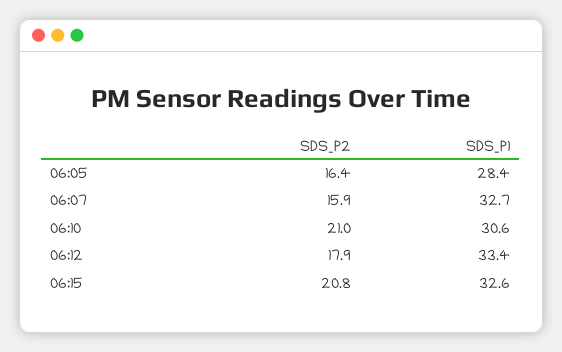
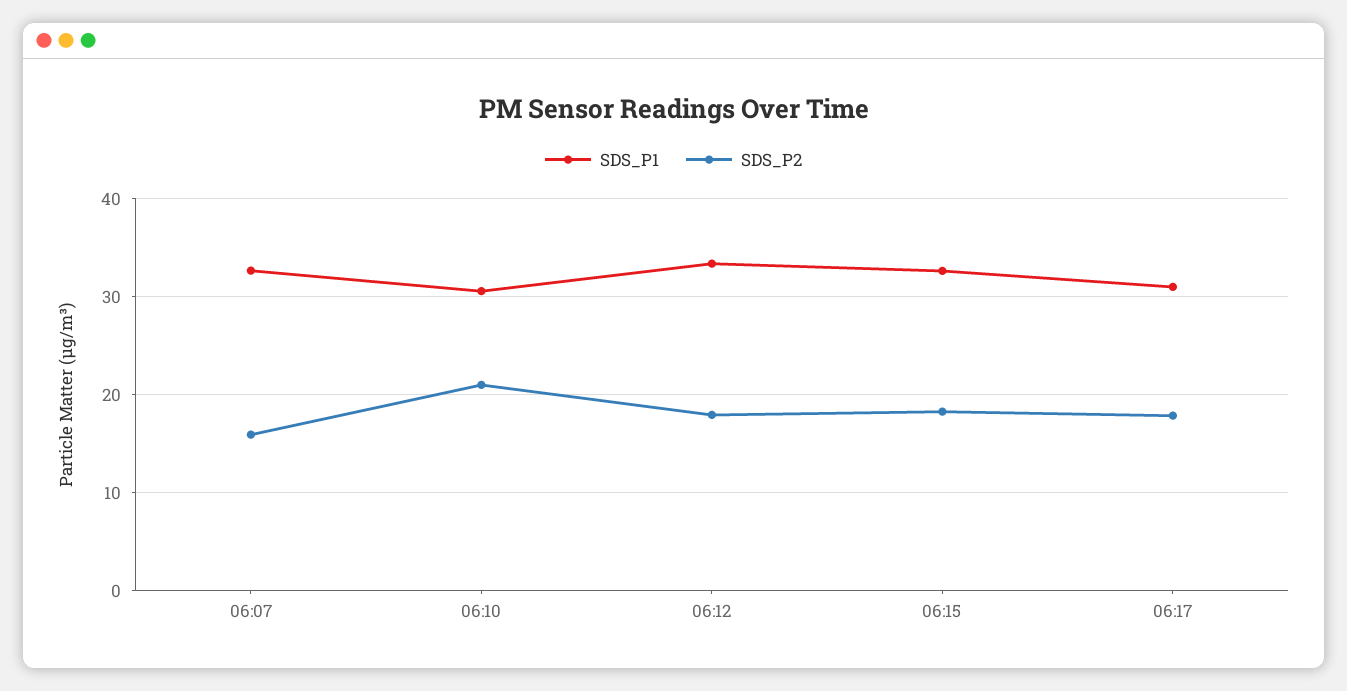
SDS_P2, 06:05: 16.4 -> none
SDS_P1, 06:05: 28.4 -> none
SDS_P2, 06:15: 20.8 -> 18
SDS_P1, 06:17: none -> 31
SDS_P2, 06:17: none -> 18

